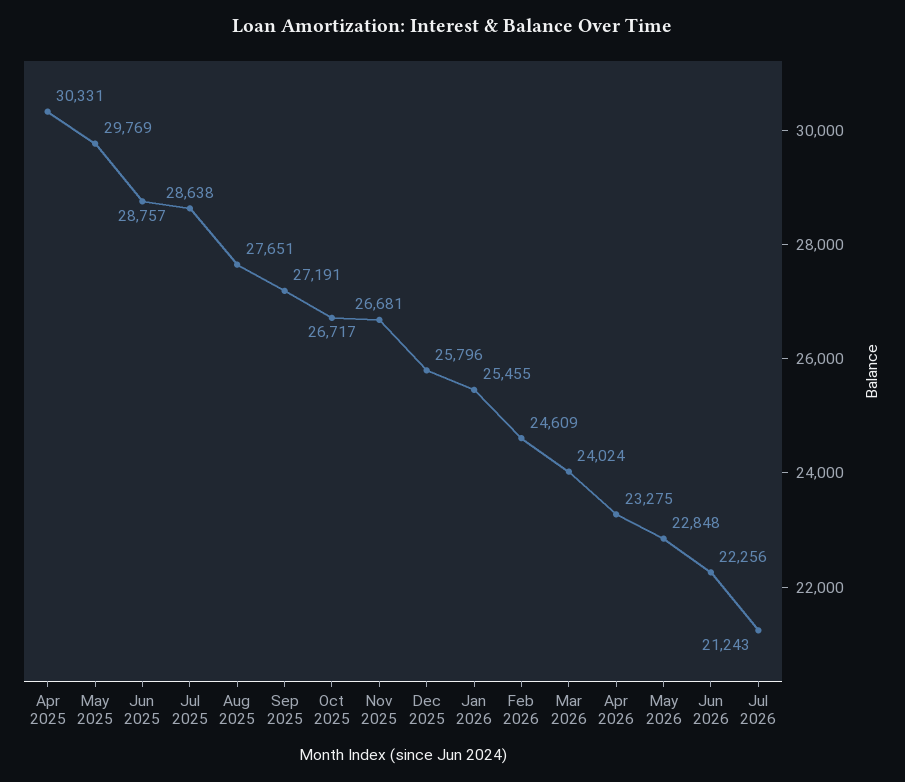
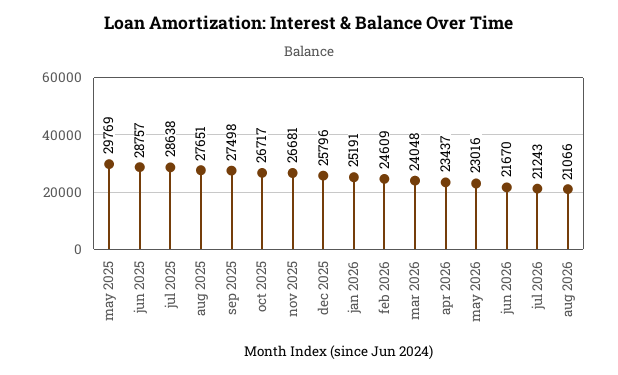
Apr 2025: 30331 -> none
Sep 2025: 27191 -> 27498
Jan 2026: 25455 -> 25191
Mar 2026: 24024 -> 24048
Apr 2026: 23275 -> 23437
May 2026: 22848 -> 23016
Jun 2026: 22256 -> 21670
aug 2026: none -> 21066

